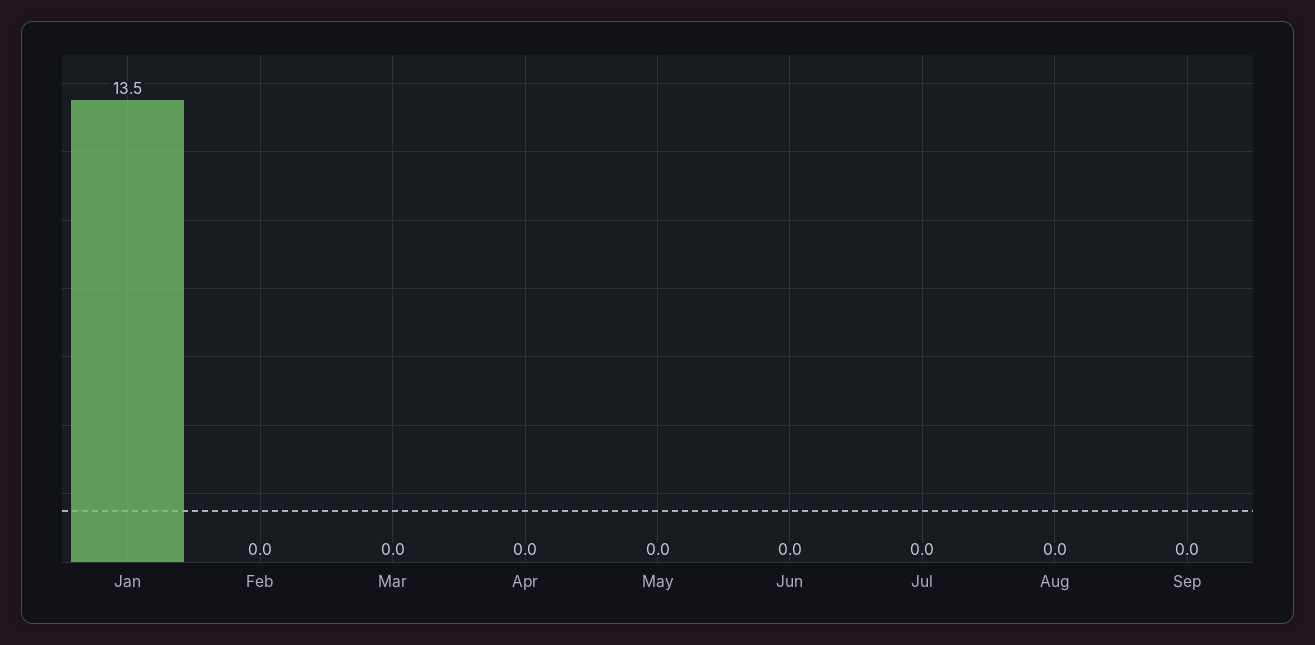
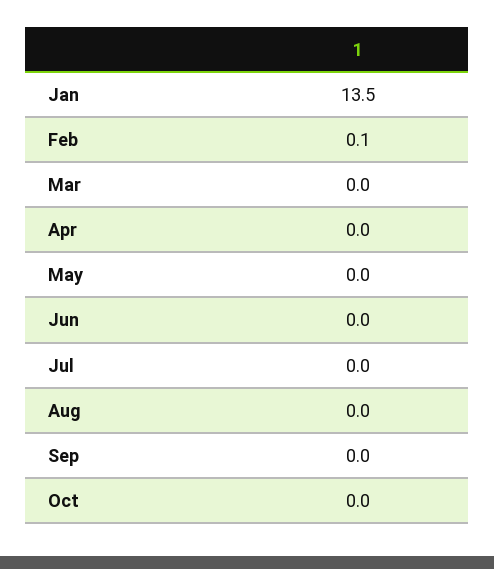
Feb: 0 -> 0.1
Oct: none -> 0

